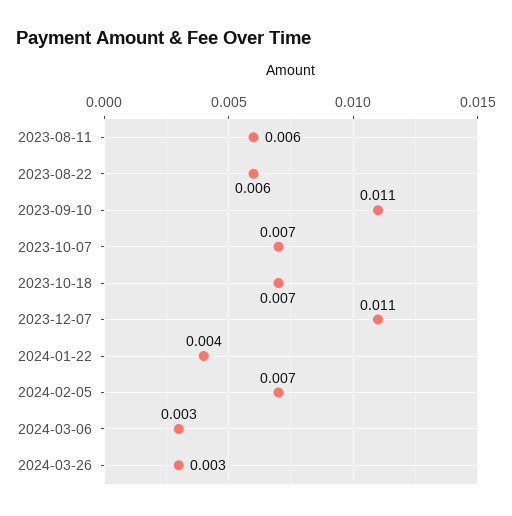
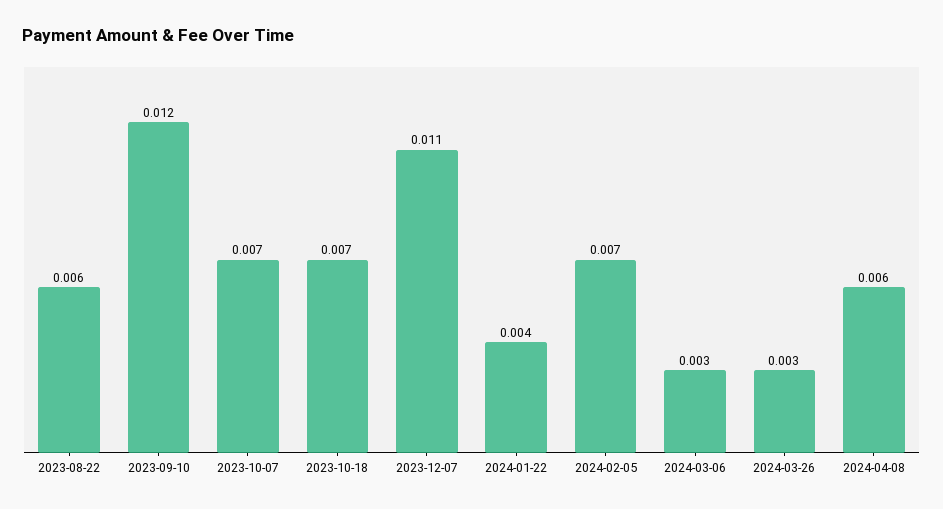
2023-08-11: 0.006 -> none
2023-09-10: 0.011 -> 0.012
2024-04-08: none -> 0.006

